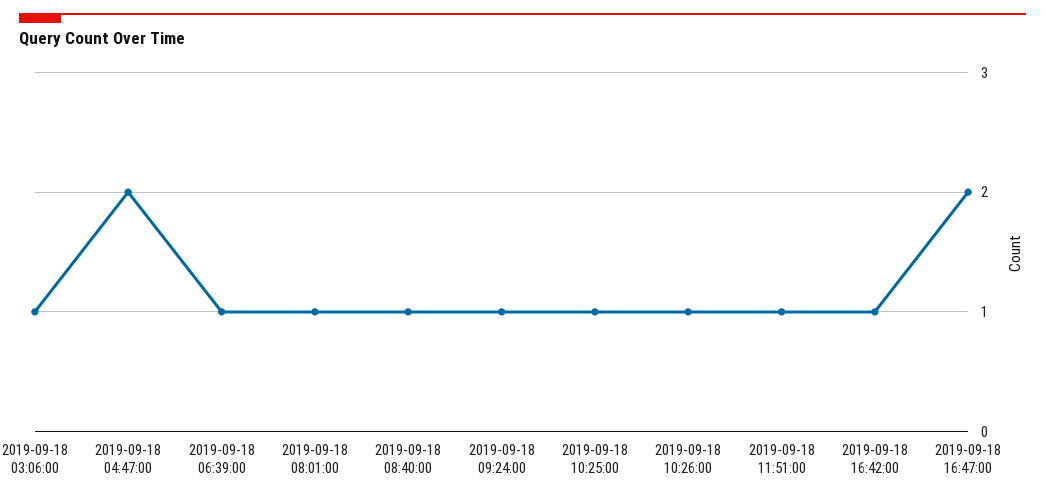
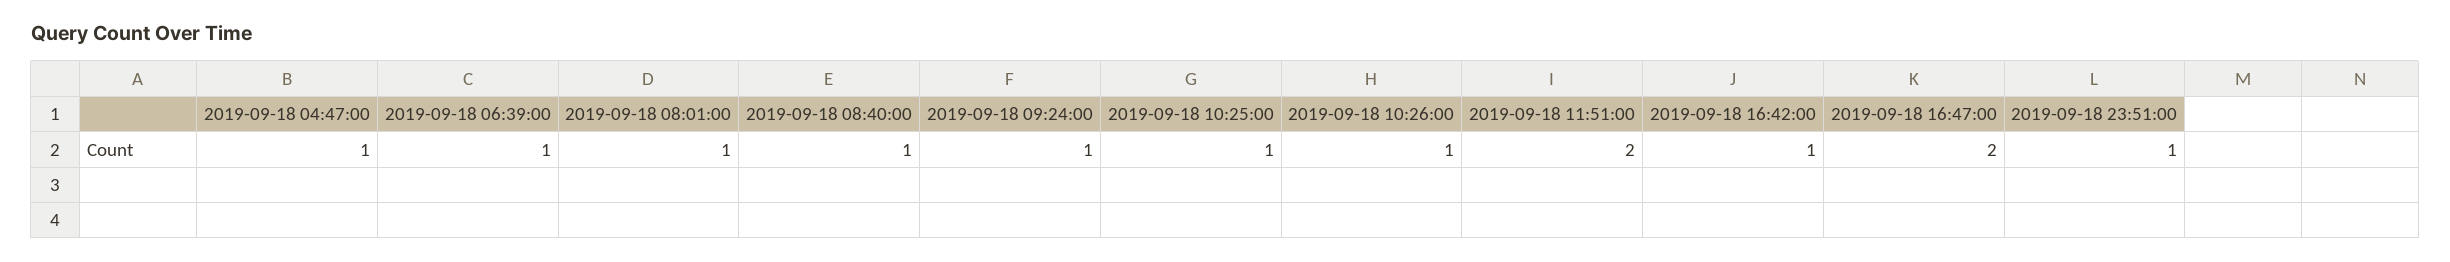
2019-09-18 03:06:00: 1 -> none
2019-09-18 04:47:00: 2 -> 1
2019-09-18 11:51:00: 1 -> 2
2019-09-18 23:51:00: none -> 1

